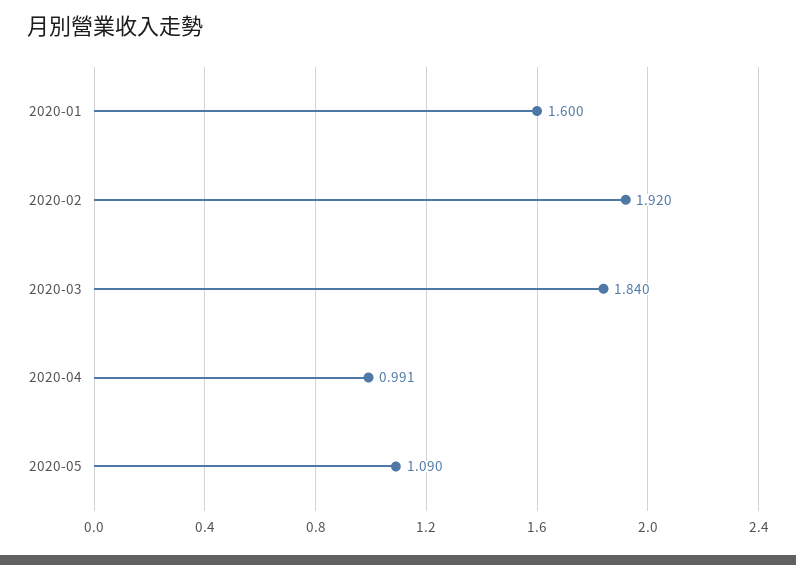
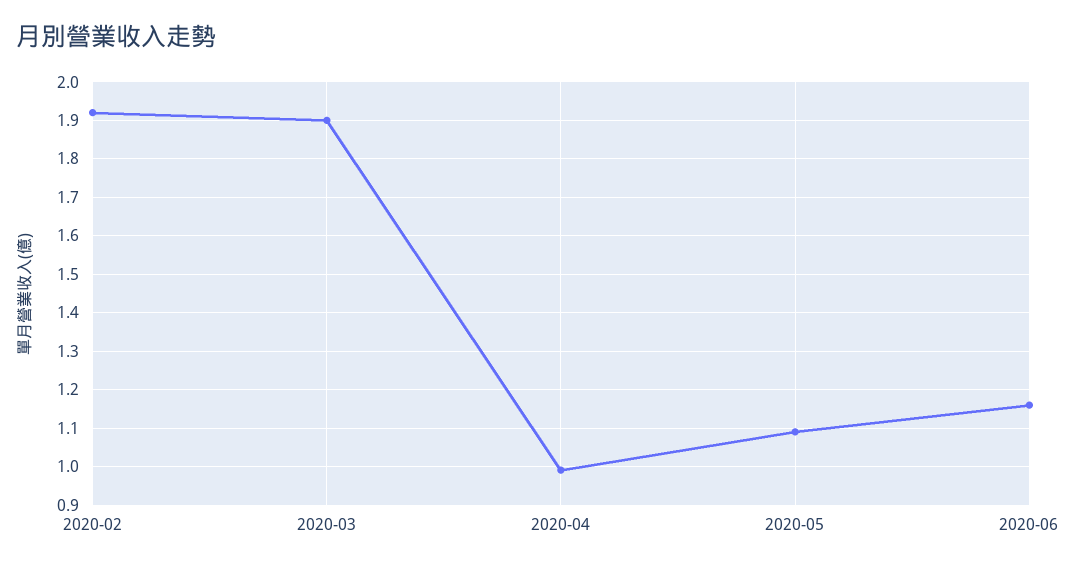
2020-01: 1.6 -> none
2020-03: 1.84 -> 1.9
2020-06: none -> 1.16

